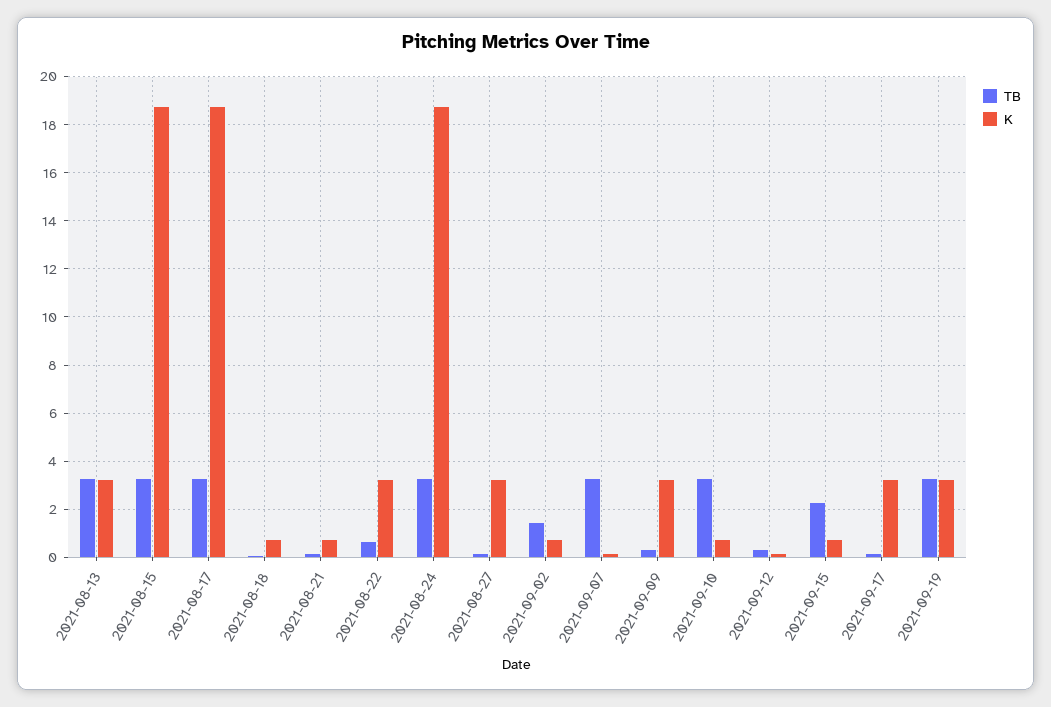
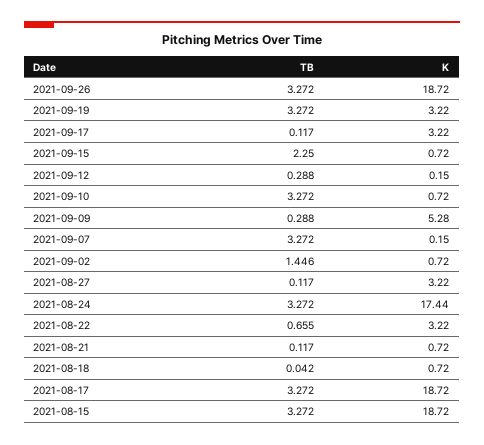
TB, 2021-08-13: 3.25 -> none
K, 2021-08-13: 3.25 -> none
K, 2021-08-24: 18.75 -> 17.44
K, 2021-09-09: 3.25 -> 5.28
TB, 2021-09-26: none -> 3.272
K, 2021-09-26: none -> 18.72

